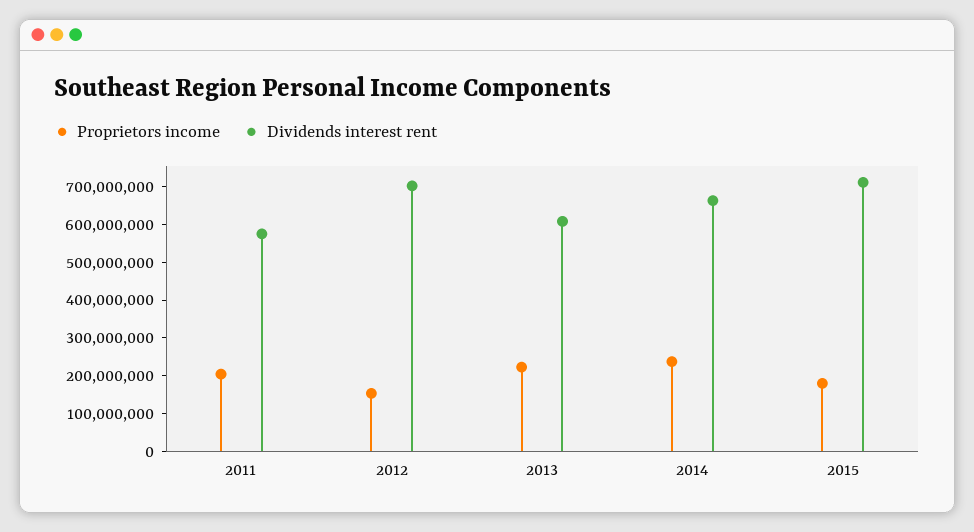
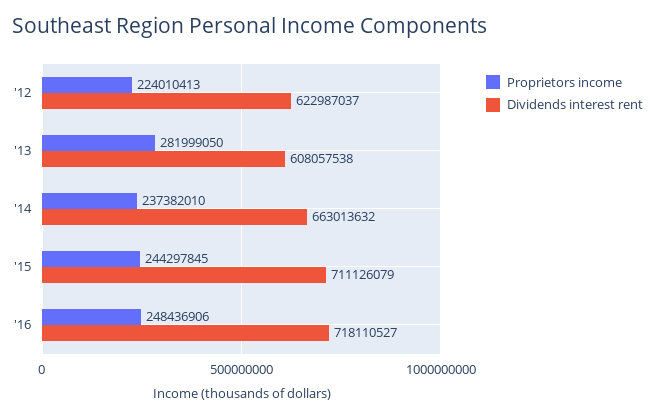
Proprietors income, 2011: 200000000 -> none
Dividends interest rent, 2011: 575000000 -> none
Proprietors income, 2012: 150000000 -> 224010413
Dividends interest rent, 2012: 700000000 -> 622987037
Proprietors income, 2013: 225000000 -> 281999050
Proprietors income, 2015: 175000000 -> 244297845
Proprietors income, '16: none -> 248436906
Dividends interest rent, '16: none -> 718110527

